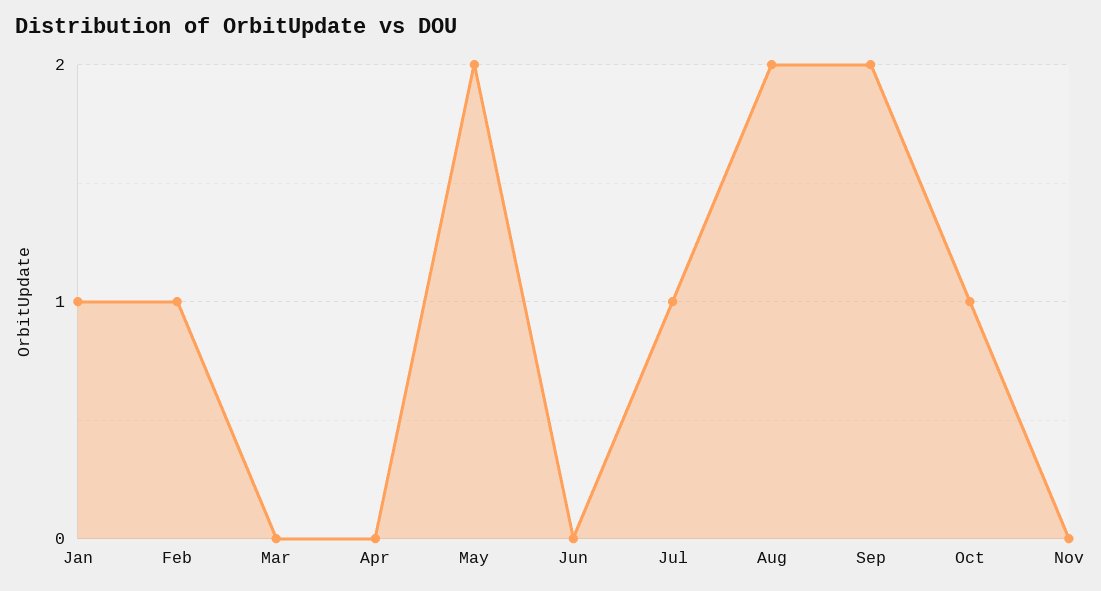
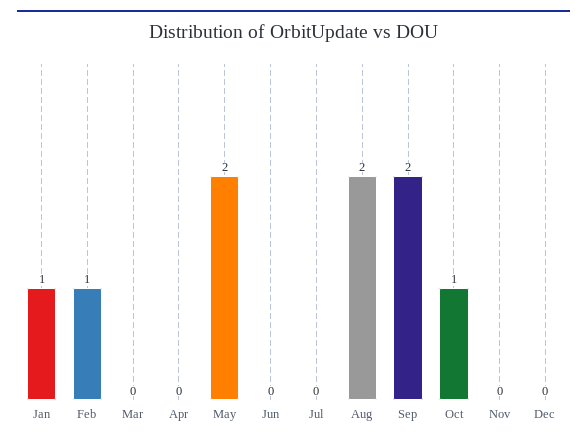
Jul: 1 -> 0
Dec: none -> 0

